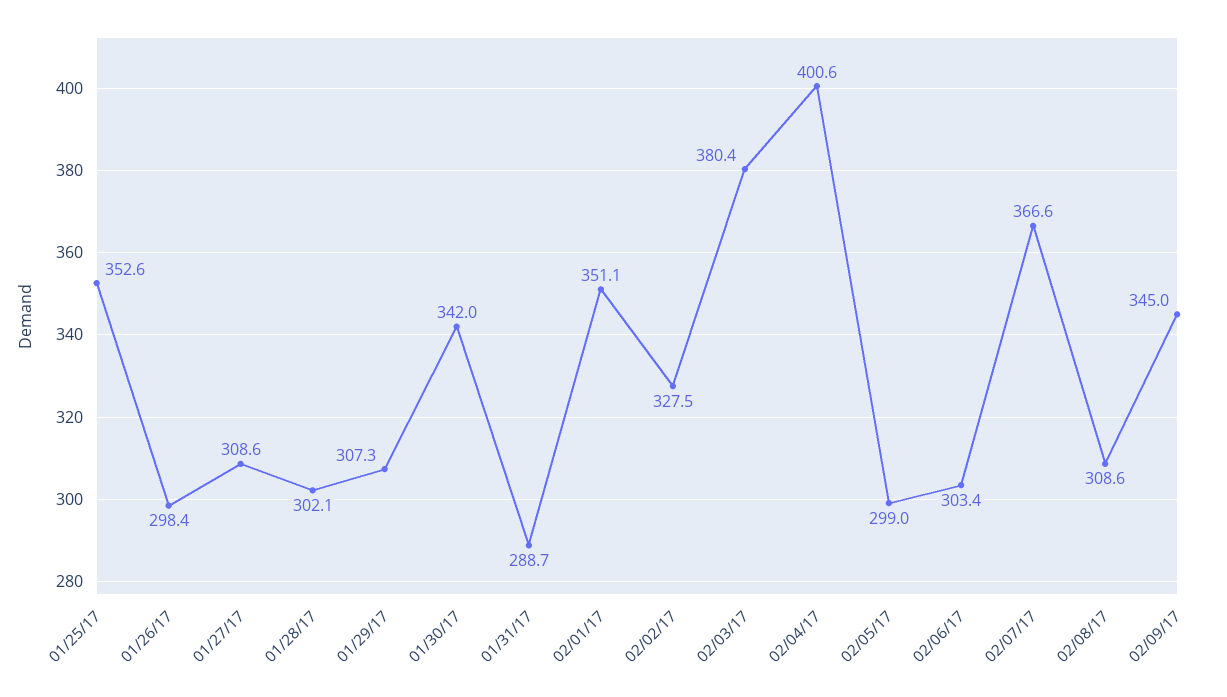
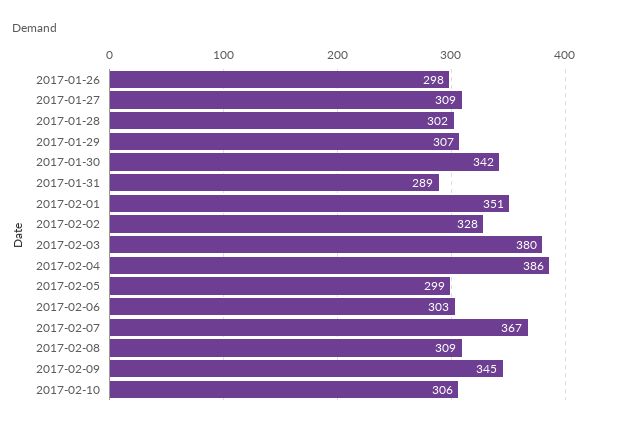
01/25/17: 352.6 -> none
02/04/17: 400.6 -> 386
2017-02-10: none -> 306

